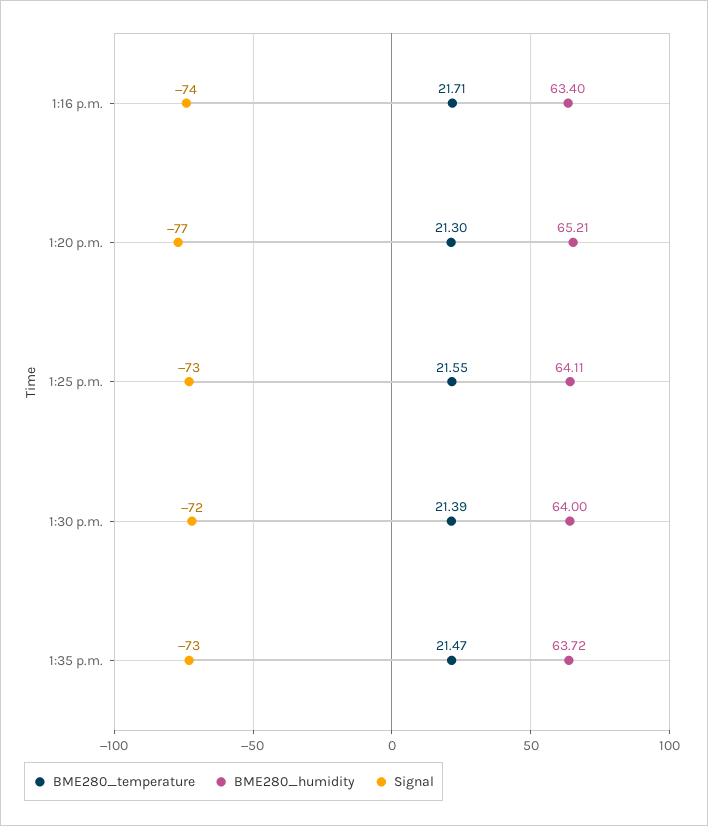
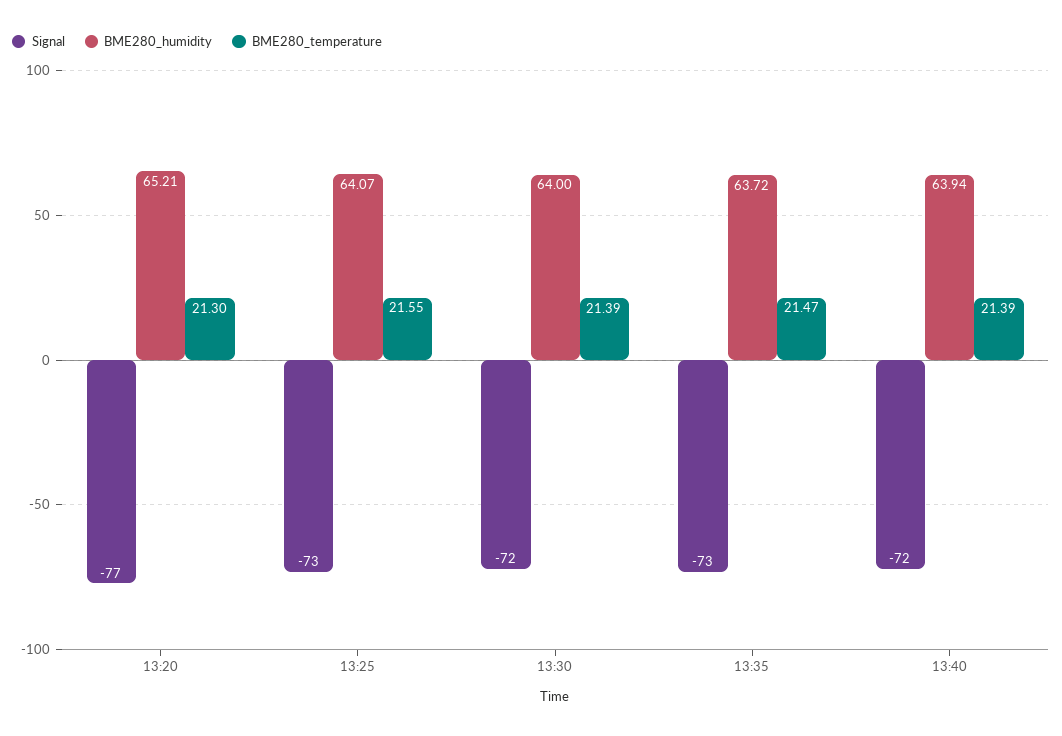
BME280_temperature, 1:16 p.m.: 21.71 -> none
BME280_humidity, 1:16 p.m.: 63.4 -> none
Signal, 1:16 p.m.: -74 -> none
BME280_humidity, 1:25 p.m.: 64.11 -> 64.07
Signal, 13:40: none -> -72
BME280_humidity, 13:40: none -> 63.94
BME280_temperature, 13:40: none -> 21.39

